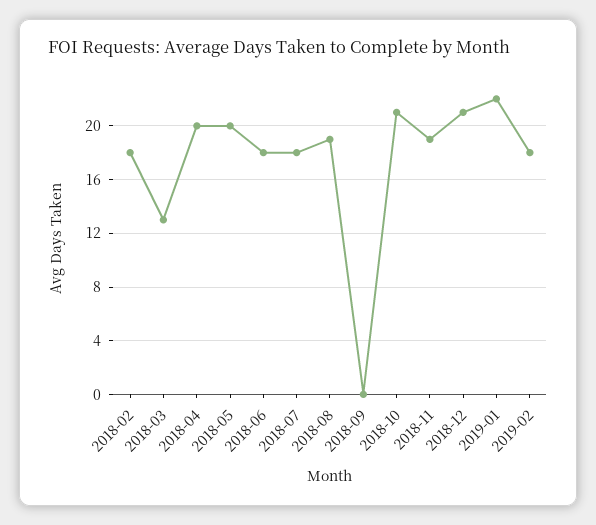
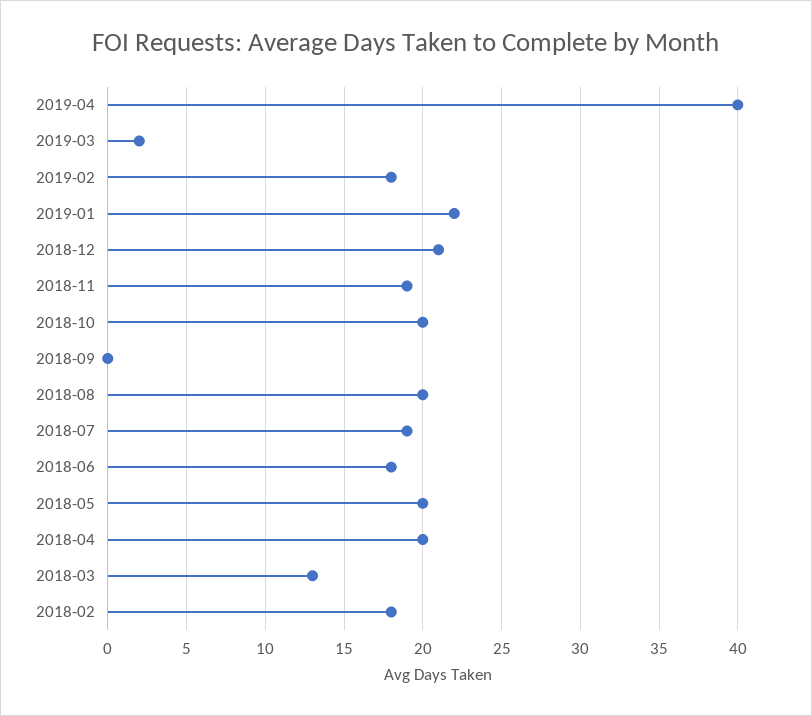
2018-07: 18 -> 19
2018-08: 19 -> 20
2018-10: 21 -> 20
2019-04: none -> 40
2019-03: none -> 2

